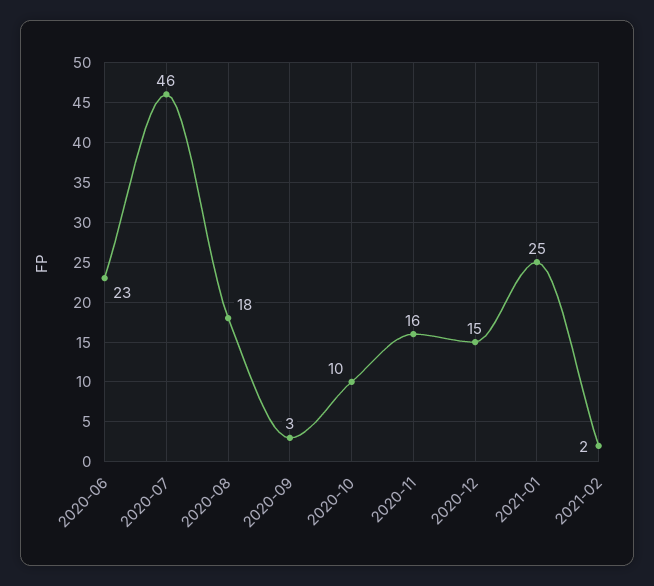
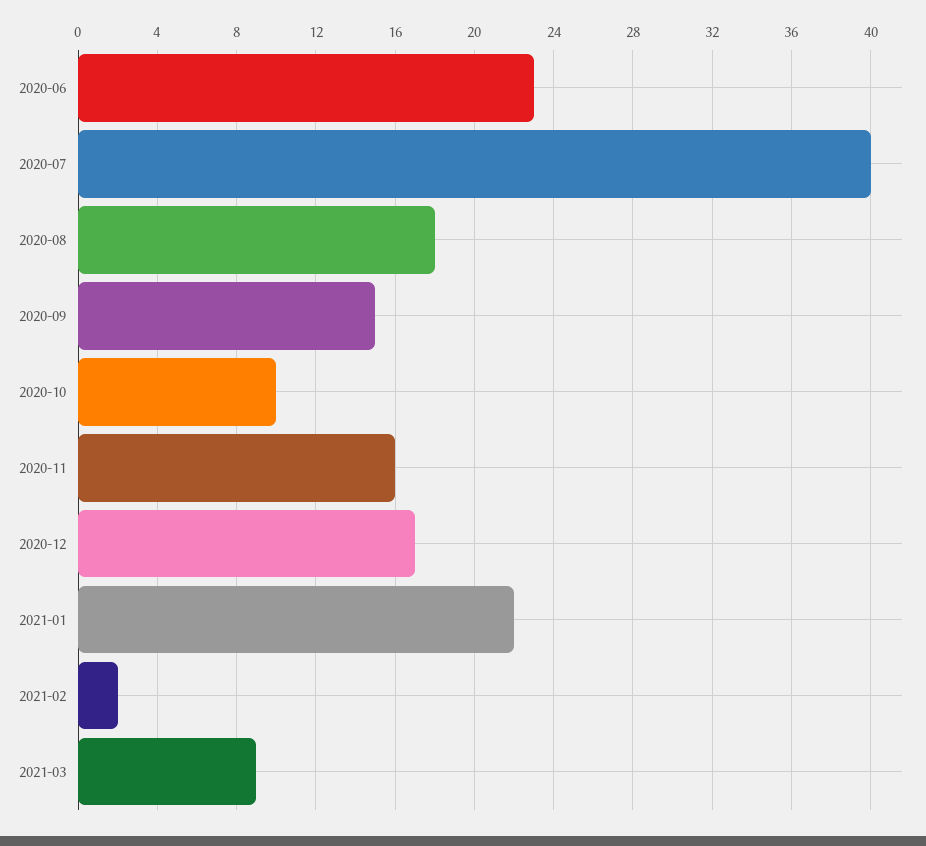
2020-07: 46 -> 40
2020-09: 3 -> 15
2020-12: 15 -> 17
2021-01: 25 -> 22
2021-03: none -> 9

